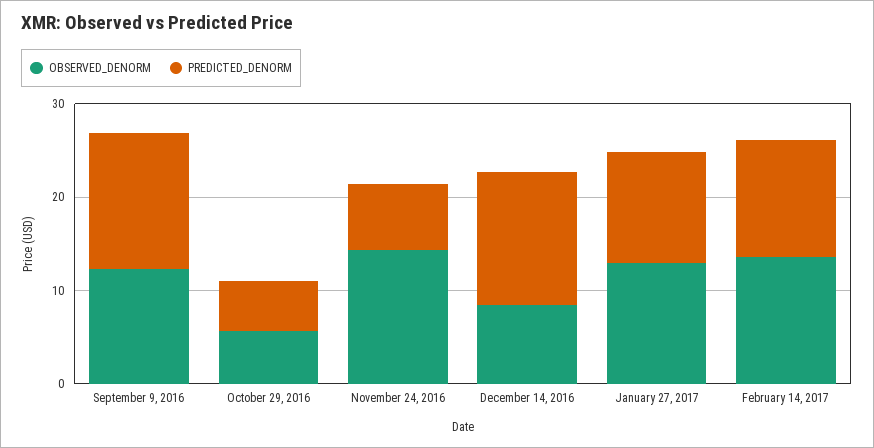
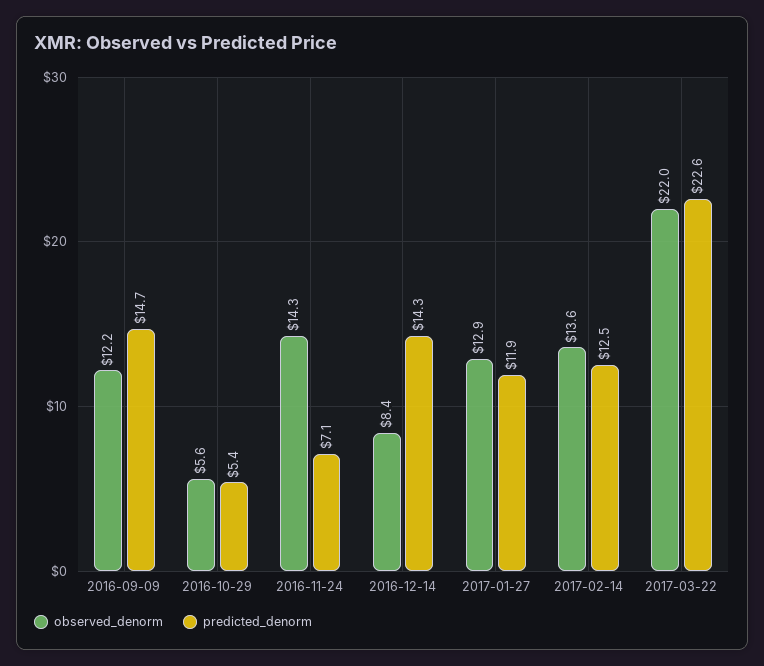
OBSERVED_DENORM, 2017-03-22: none -> 22
PREDICTED_DENORM, 2017-03-22: none -> 22.6

